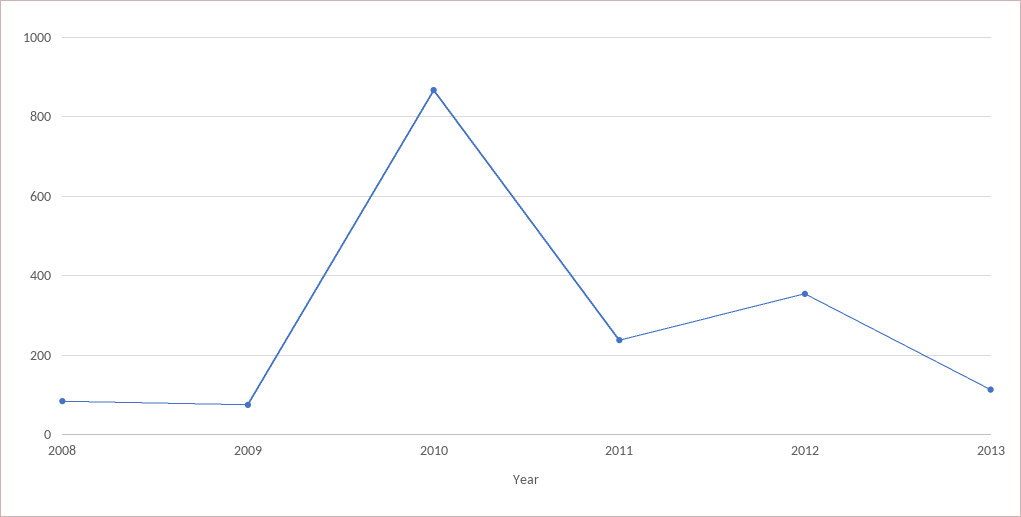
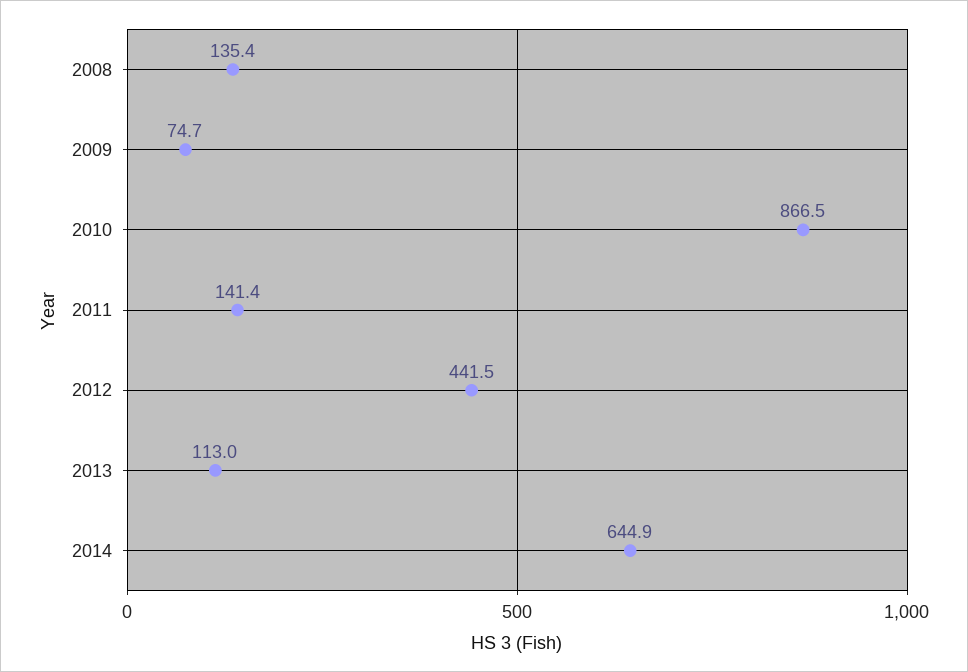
2008: 80 -> 135.4
2011: 240 -> 141.4
2012: 360 -> 441.5
2014: none -> 644.9

